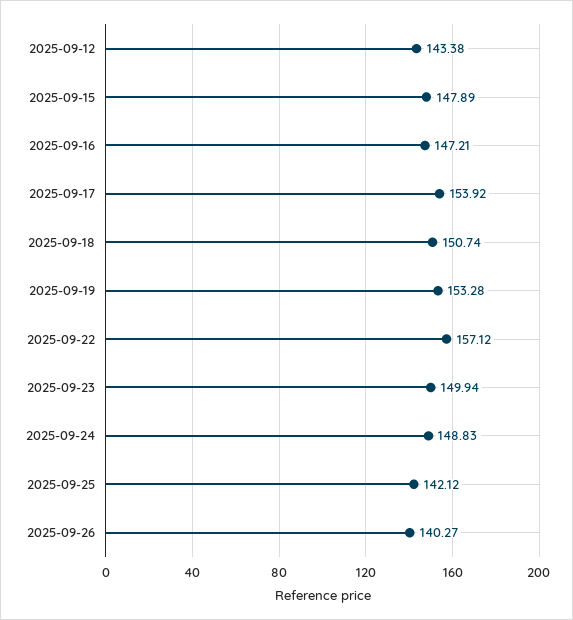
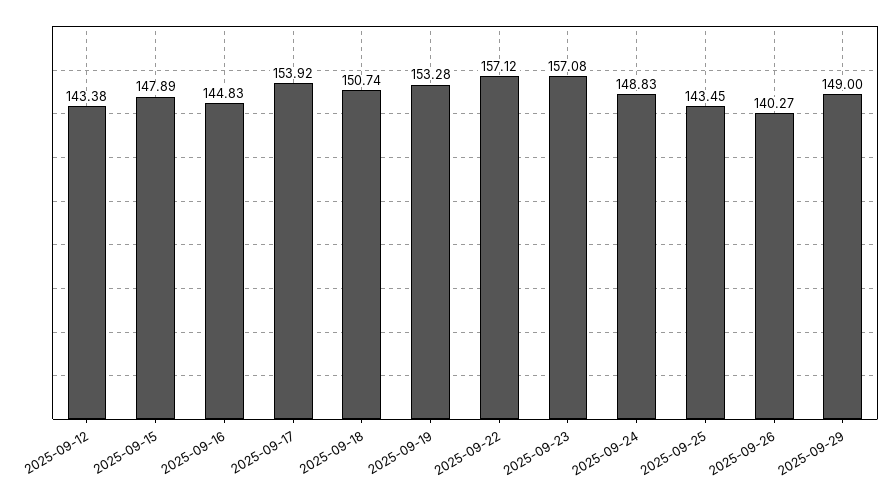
2025-09-16: 147.21 -> 144.83
2025-09-23: 149.94 -> 157.08
2025-09-25: 142.12 -> 143.45
2025-09-29: none -> 149

